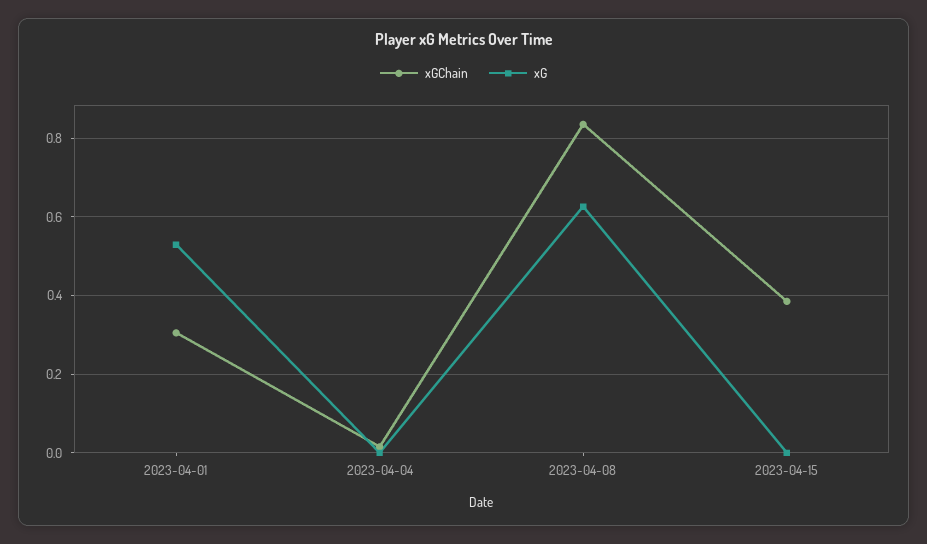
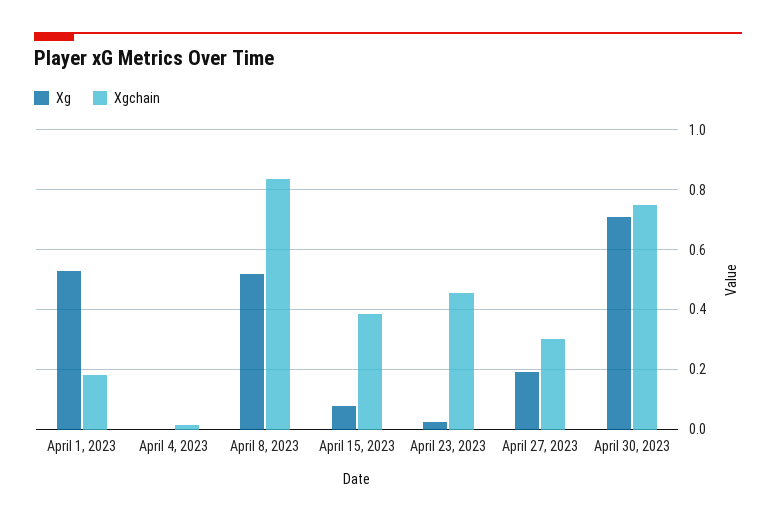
xGChain, 2023-04-01: 0.3 -> 0.175
xG, 2023-04-08: 0.62 -> 0.525
xG, 2023-04-15: 0 -> 0.075
xG, April 23, 2023: none -> 0.025
xGChain, April 23, 2023: none -> 0.45
xG, April 27, 2023: none -> 0.2
xGChain, April 27, 2023: none -> 0.3
xG, April 30, 2023: none -> 0.7
xGChain, April 30, 2023: none -> 0.75

